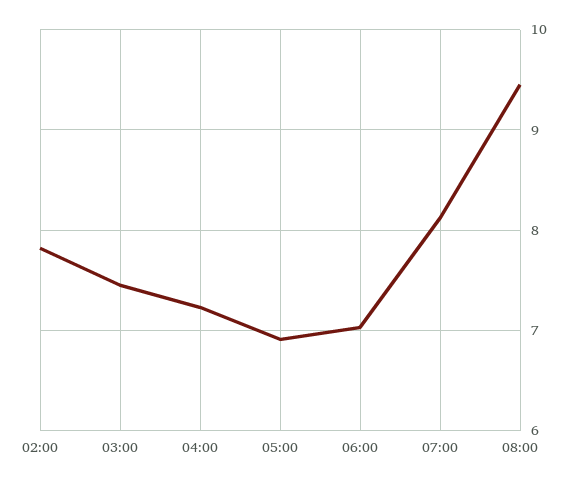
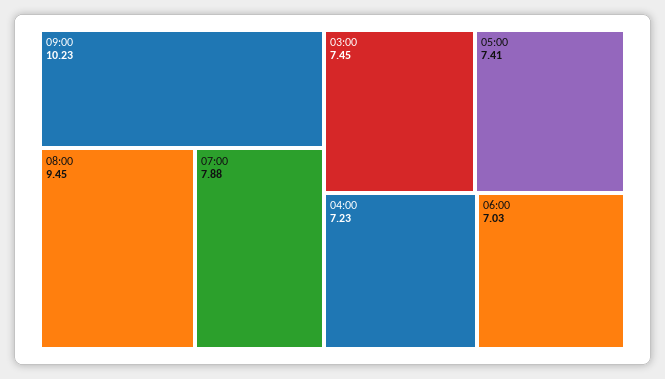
02:00: 7.8 -> none
05:00: 6.9 -> 7.41
07:00: 8.1 -> 7.88
09:00: none -> 10.23

